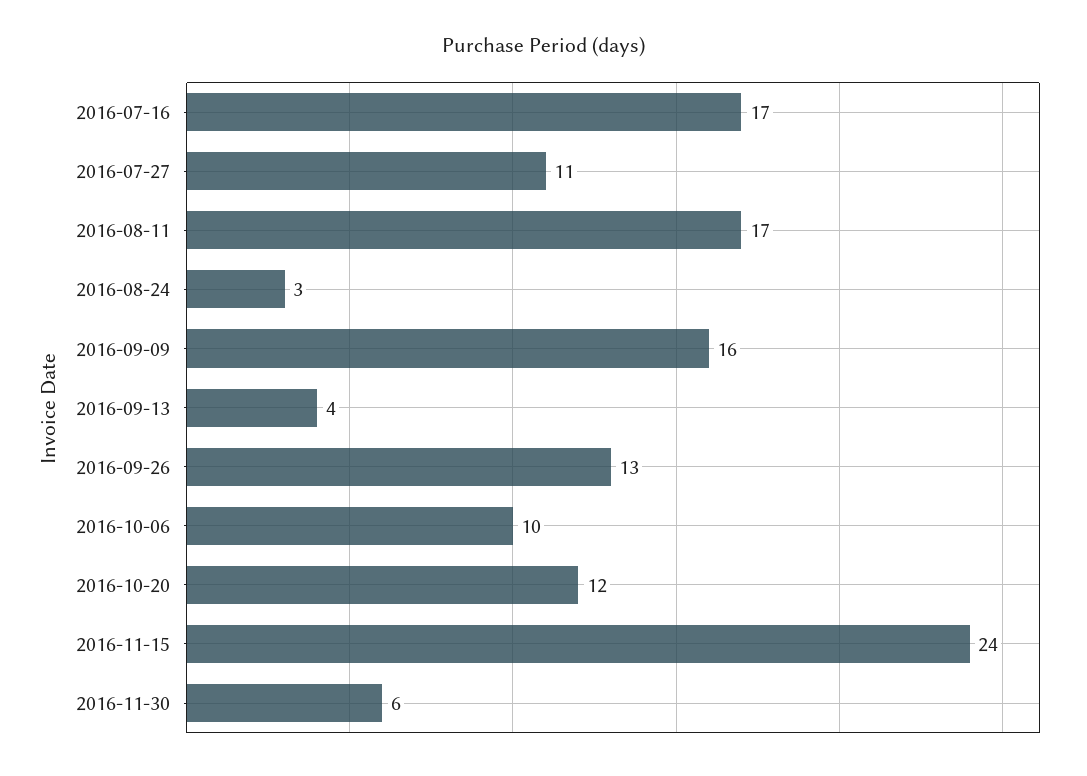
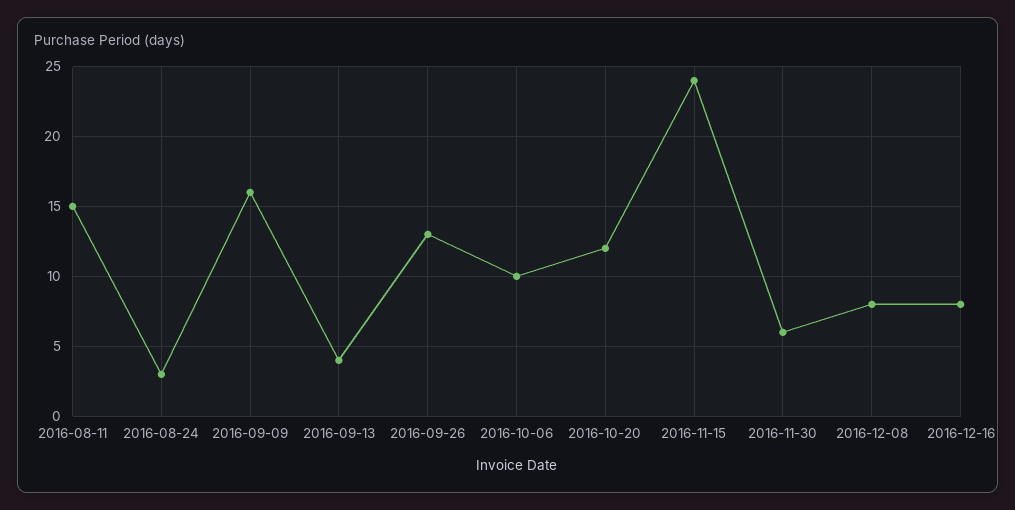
2016-07-16: 17 -> none
2016-07-27: 11 -> none
2016-08-11: 17 -> 15
2016-12-08: none -> 8
2016-12-16: none -> 8

